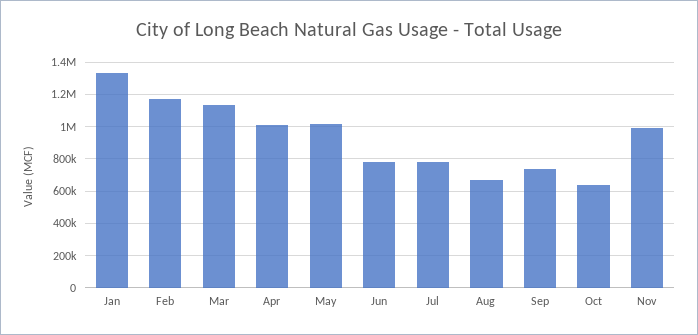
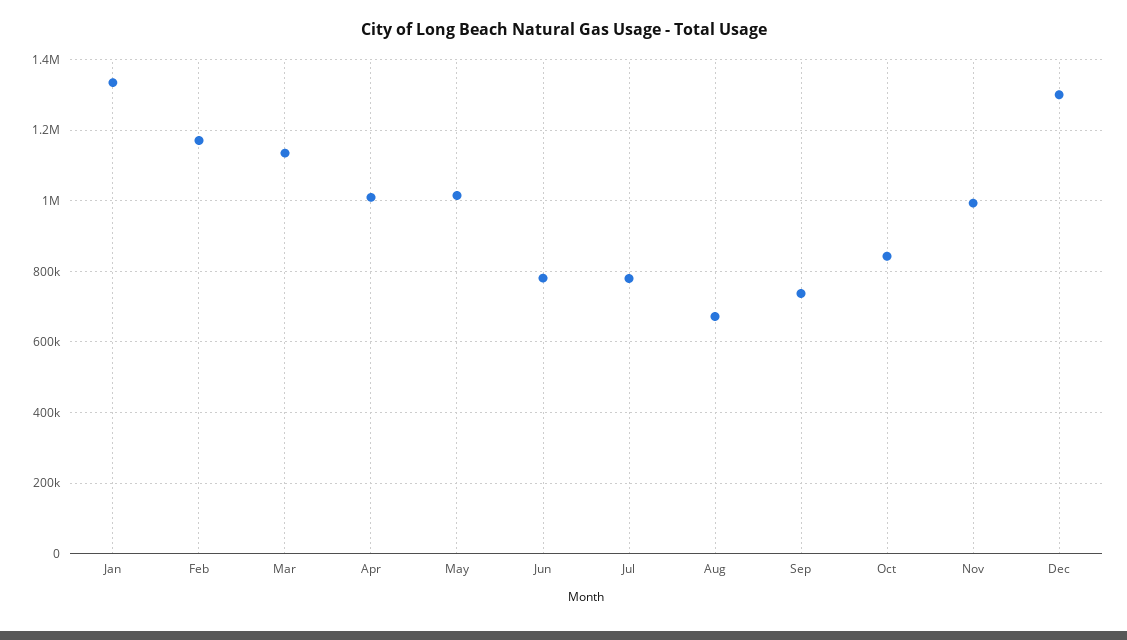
Oct: 650000 -> 840000
Dec: none -> 1300000

